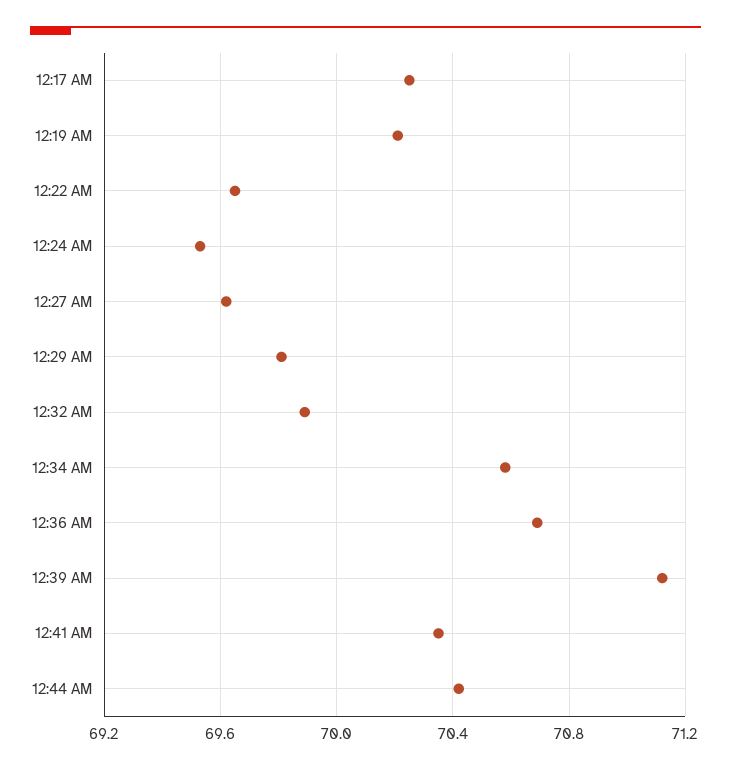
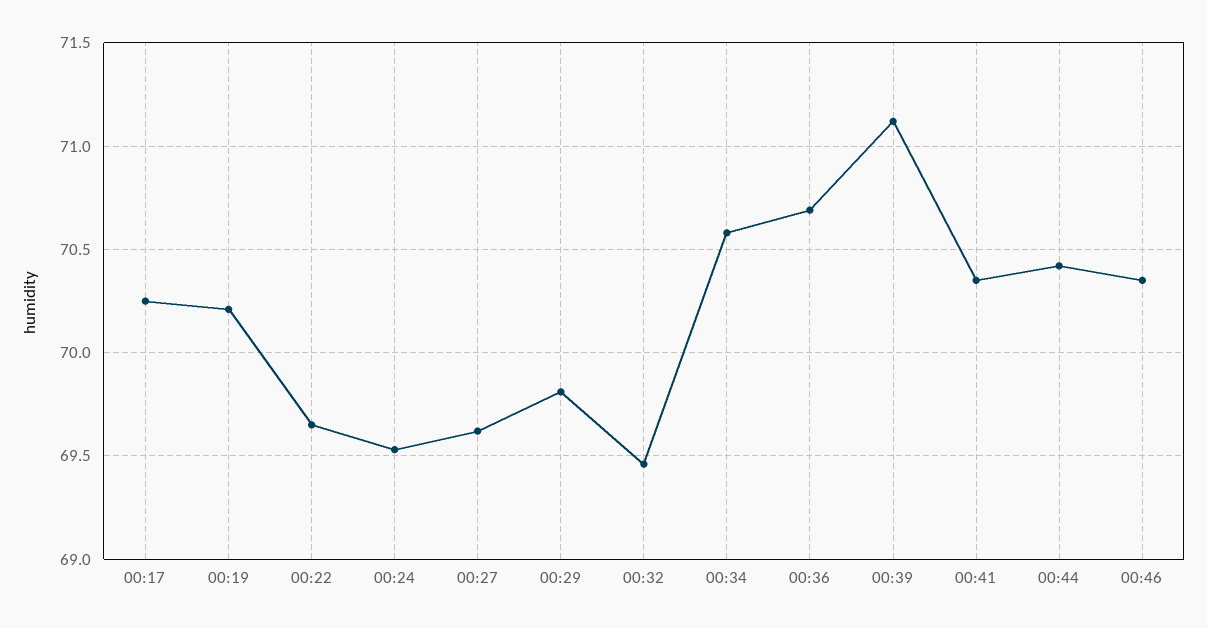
12:32 AM: 69.9 -> 69.45
00:46: none -> 70.35

